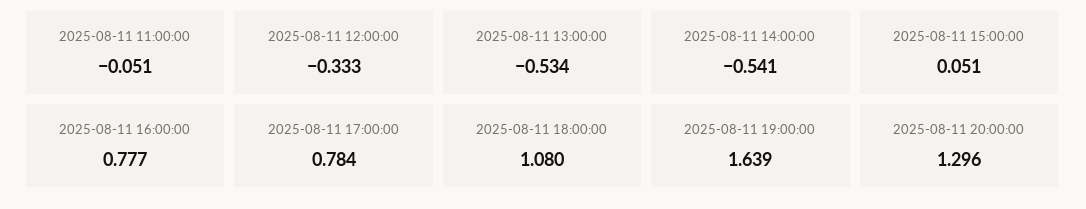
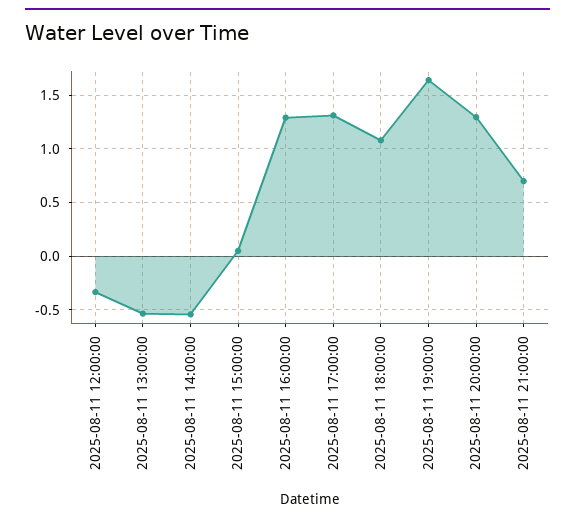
2025-08-11 11:00:00: -0.051 -> none
2025-08-11 16:00:00: 0.777 -> 1.3
2025-08-11 17:00:00: 0.784 -> 1.3
2025-08-11 21:00:00: none -> 0.7

